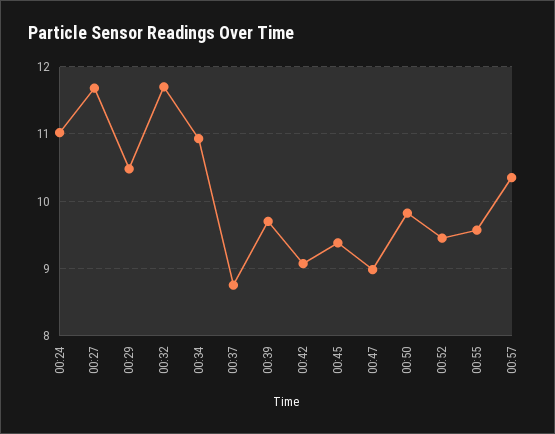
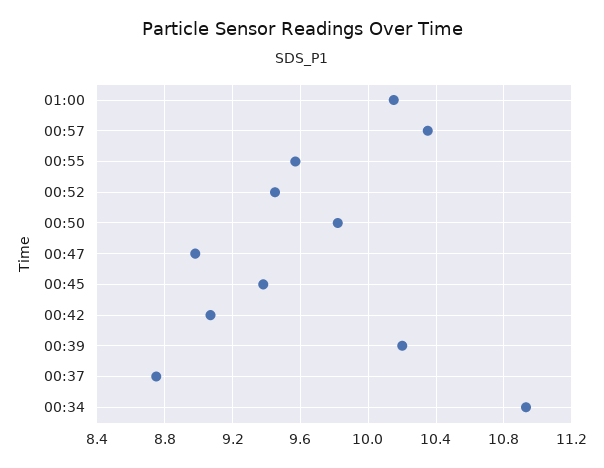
00:24: 11 -> none
00:27: 11.7 -> none
00:29: 10.5 -> none
00:32: 11.7 -> none
00:39: 9.7 -> 10.2
01:00: none -> 10.15

